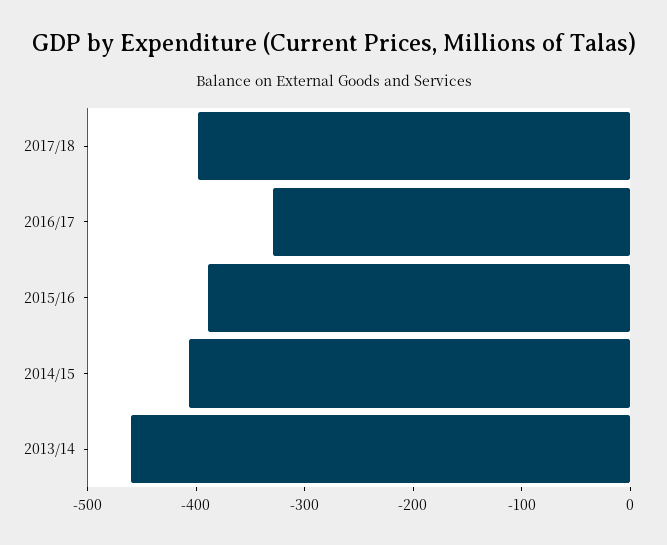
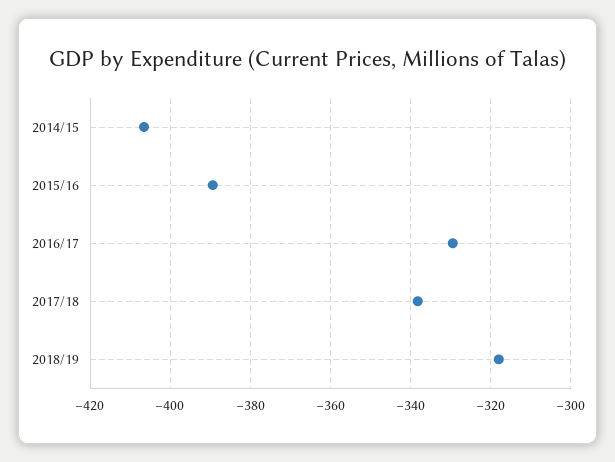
2017/18: -400 -> -338
2013/14: -460 -> none
2018/19: none -> -318

